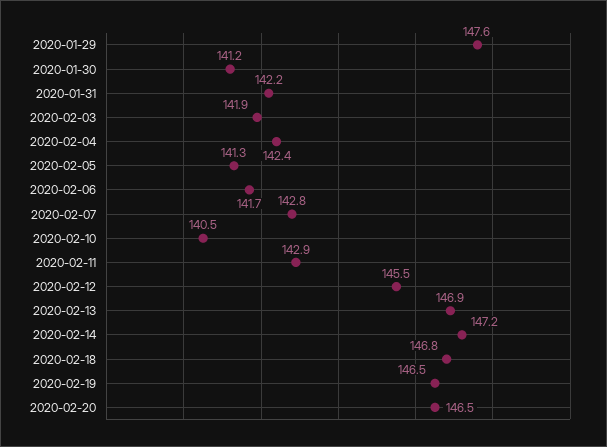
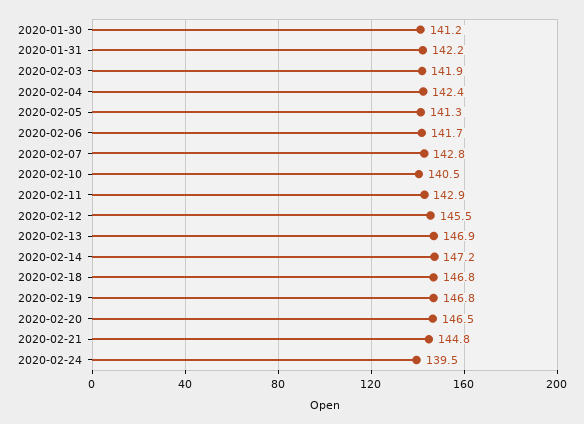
2020-01-29: 147.6 -> none
2020-02-19: 146.5 -> 146.8
2020-02-21: none -> 144.8
2020-02-24: none -> 139.5

